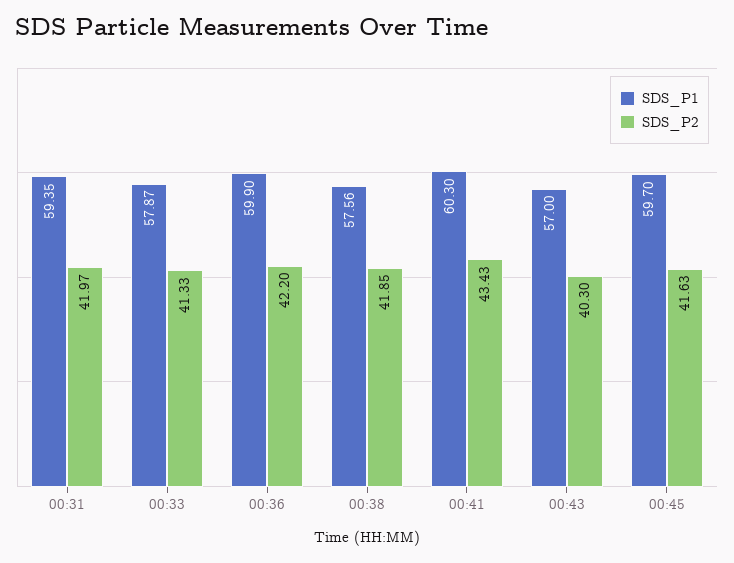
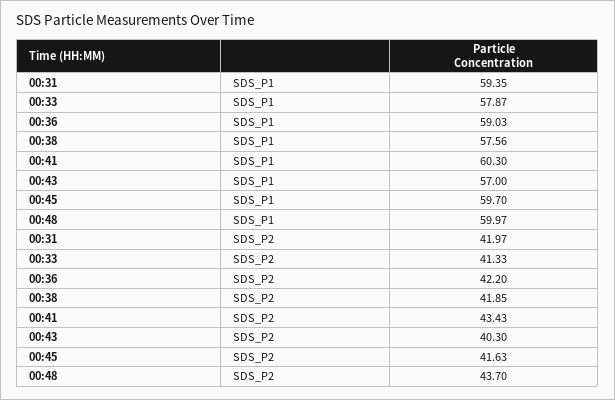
SDS_P1, 00:36: 59.9 -> 59.03
SDS_P1, 00:48: none -> 59.97
SDS_P2, 00:48: none -> 43.7

